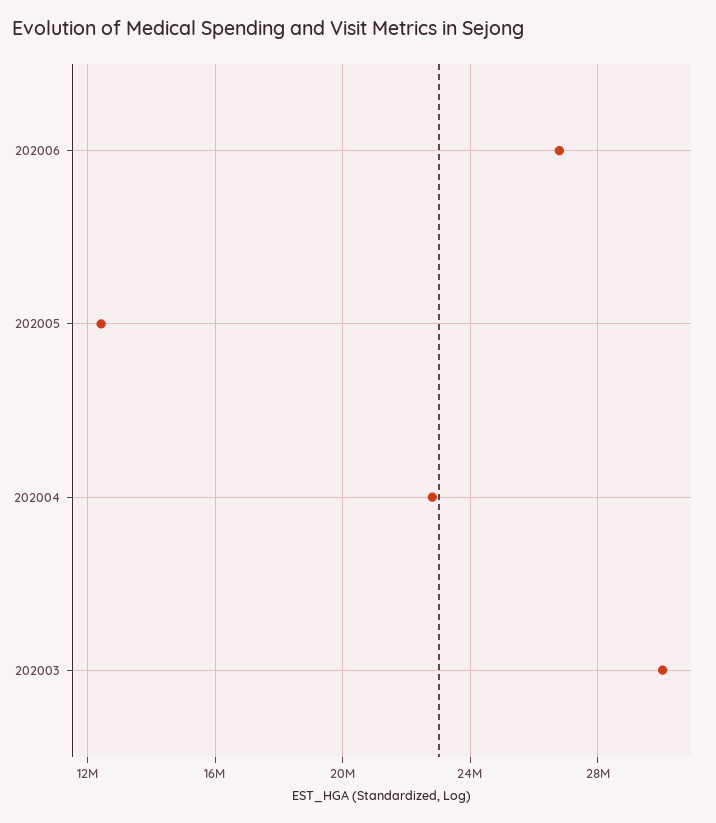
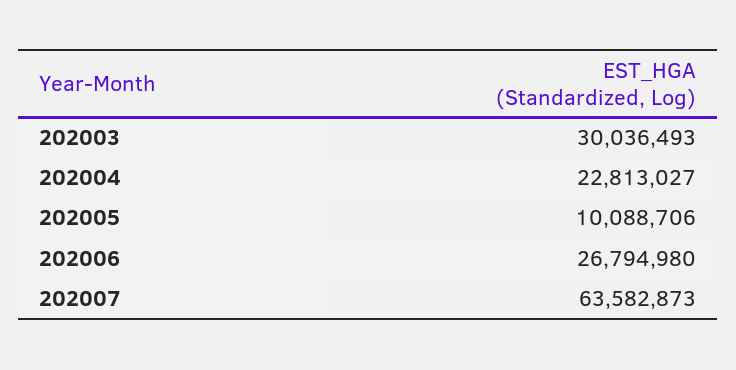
202005: 12500000 -> 10088706
202007: none -> 63582873

